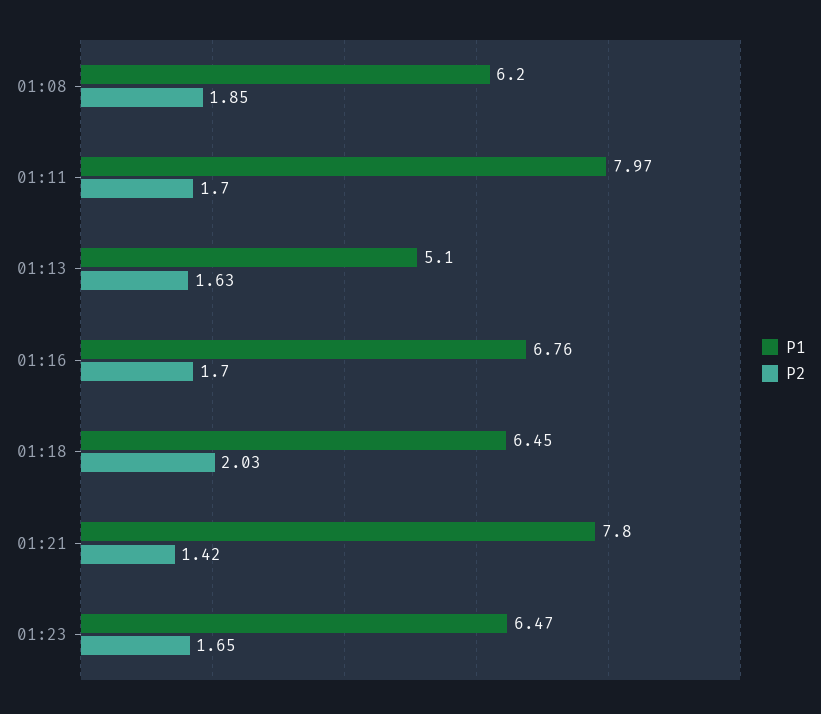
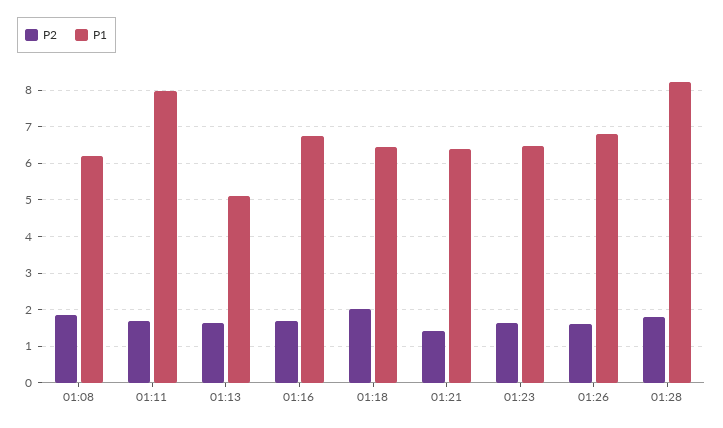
P1, 01:21: 7.8 -> 6.4
P2, 01:26: none -> 1.6
P1, 01:26: none -> 6.8
P2, 01:28: none -> 1.8
P1, 01:28: none -> 8.2

